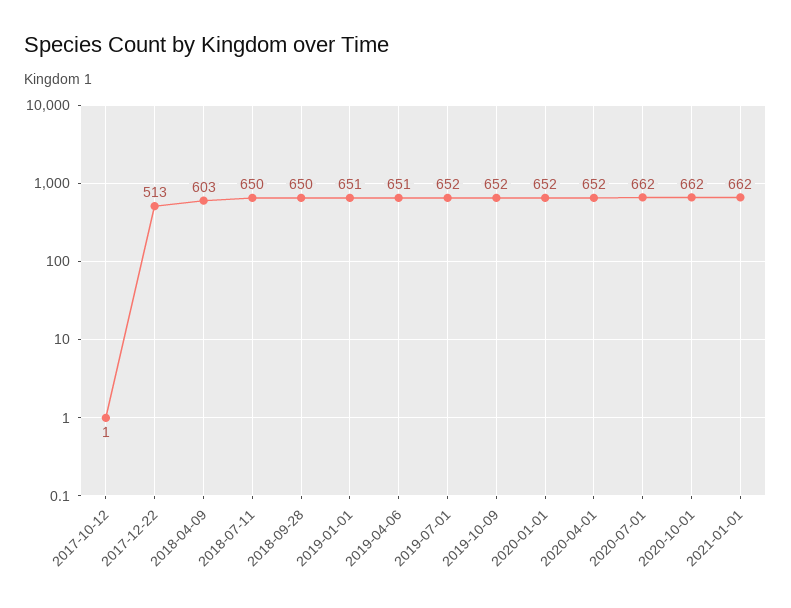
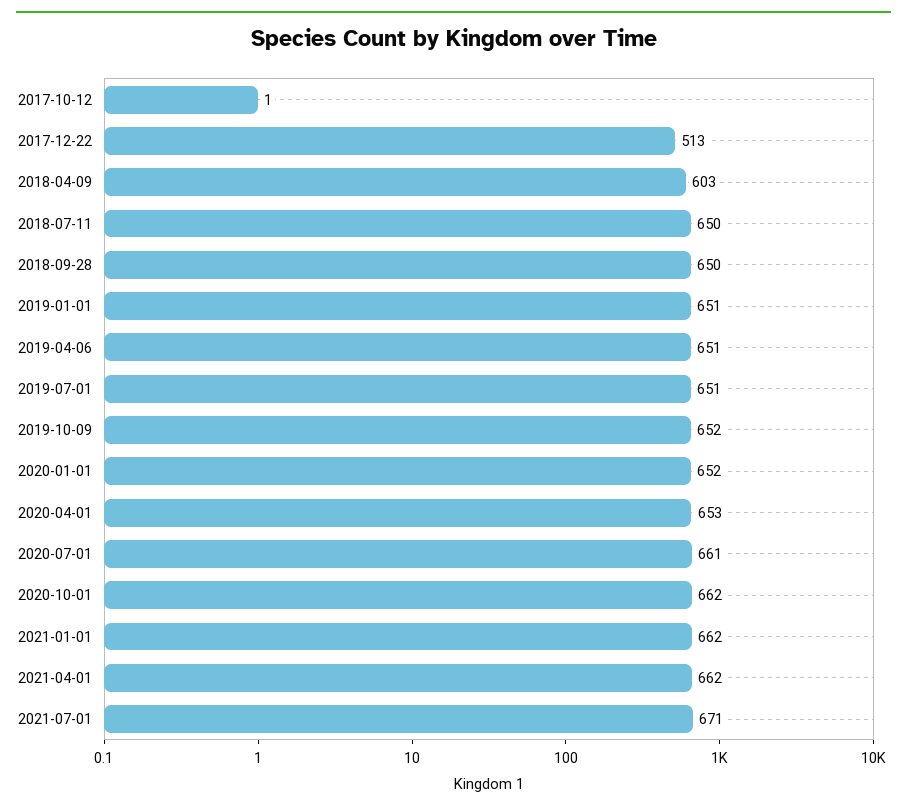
2019-07-01: 652 -> 651
2020-04-01: 652 -> 653
2020-07-01: 662 -> 661
2021-04-01: none -> 662
2021-07-01: none -> 671

